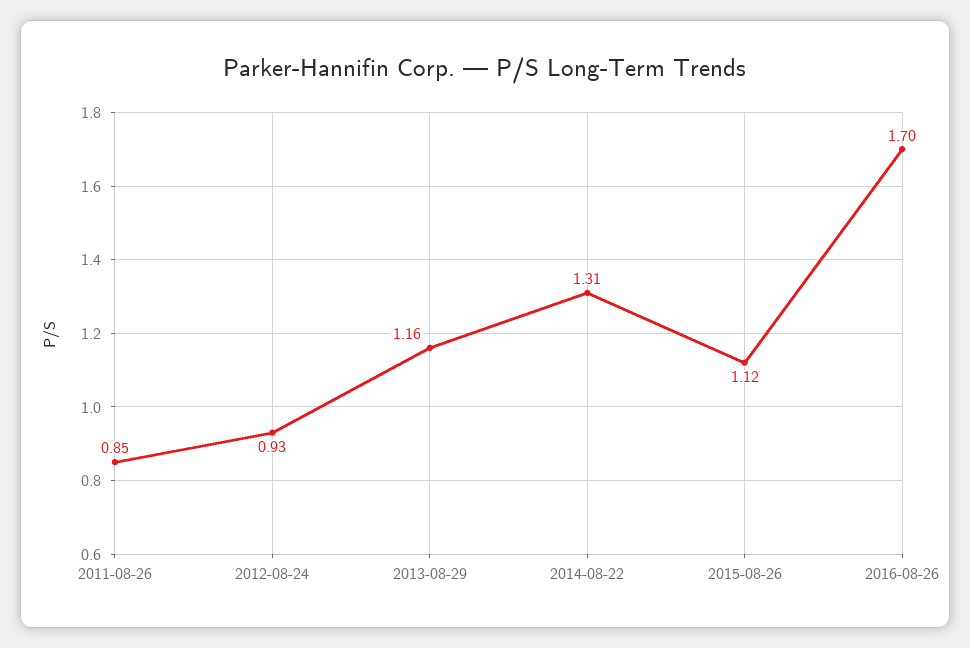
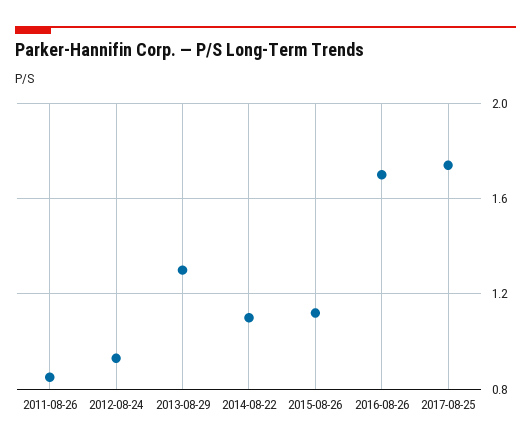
2013-08-29: 1.16 -> 1.3
2014-08-22: 1.31 -> 1.1
2017-08-25: none -> 1.75

